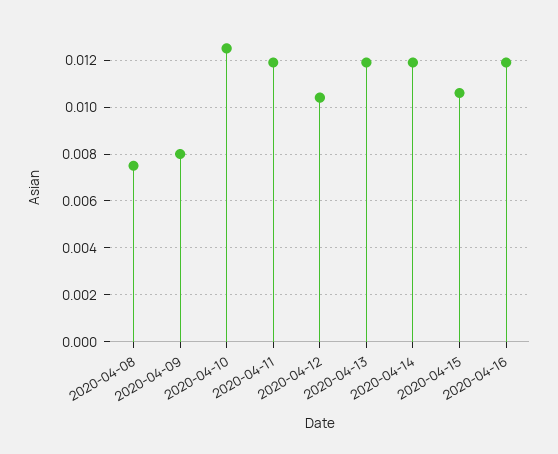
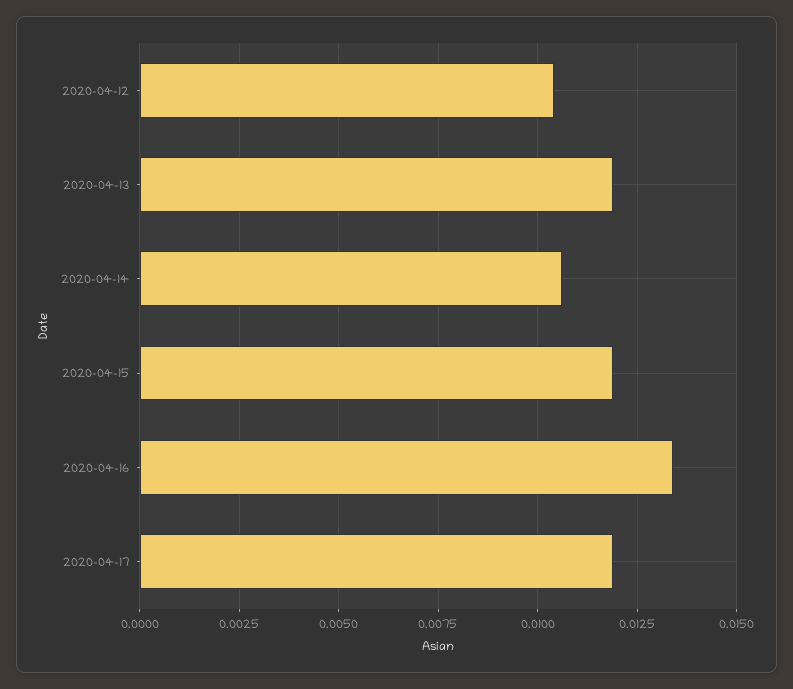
2020-04-08: 0.0075 -> none
2020-04-09: 0.008 -> none
2020-04-10: 0.0125 -> none
2020-04-11: 0.012 -> none
2020-04-14: 0.012 -> 0.0105
2020-04-15: 0.0105 -> 0.012
2020-04-16: 0.012 -> 0.0135
2020-04-17: none -> 0.012

